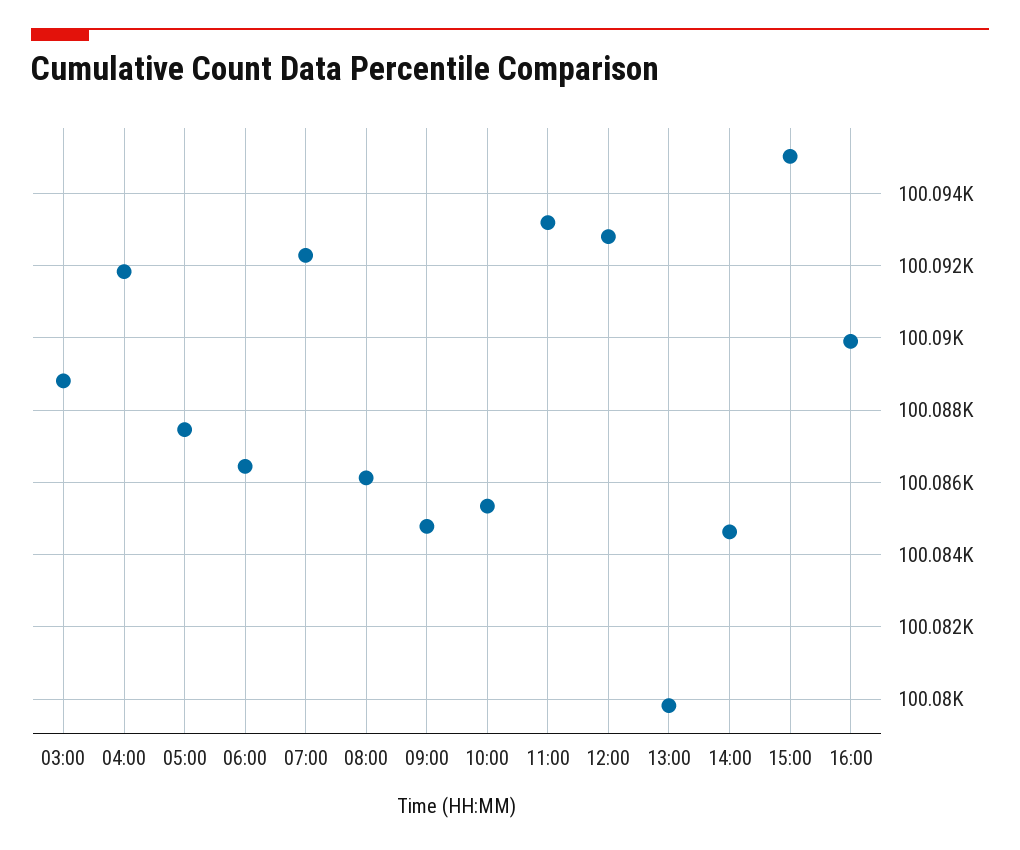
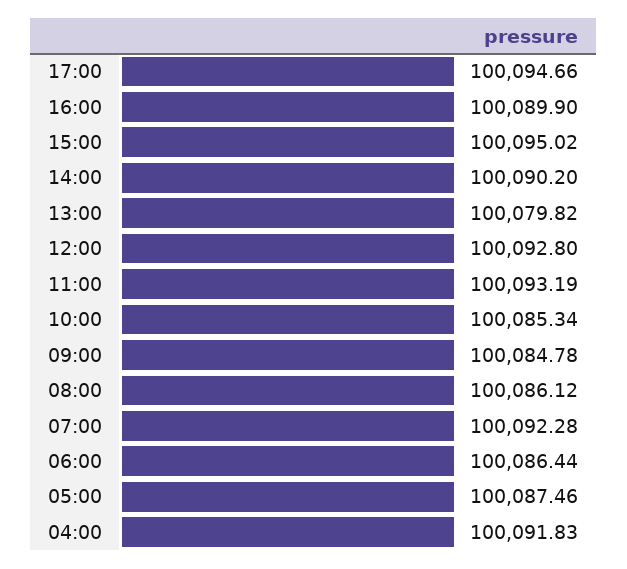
03:00: 100088.8 -> none
14:00: 100084.6 -> 100090.2
17:00: none -> 100094.66

